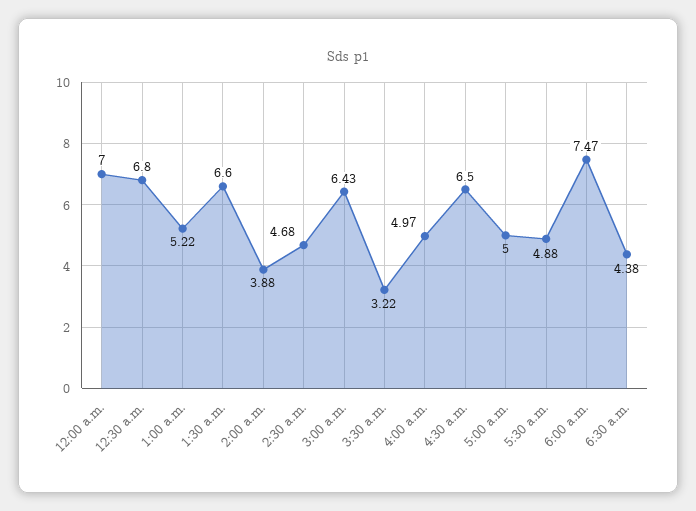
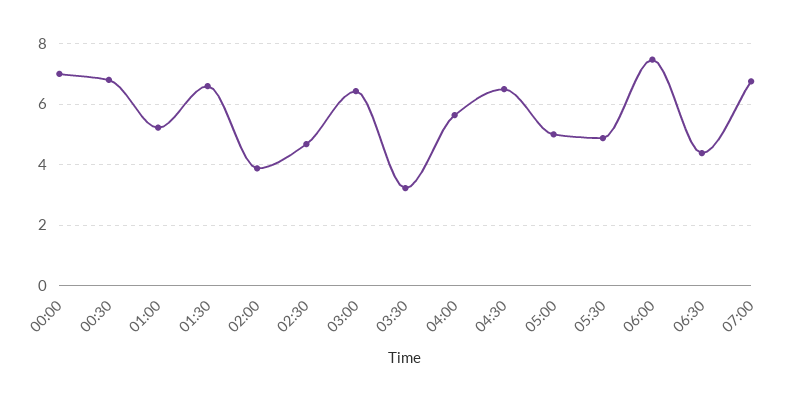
4:00 a.m.: 4.97 -> 5.6
07:00: none -> 6.8

